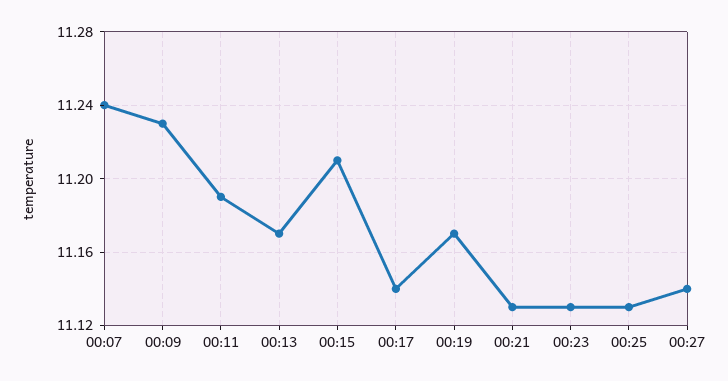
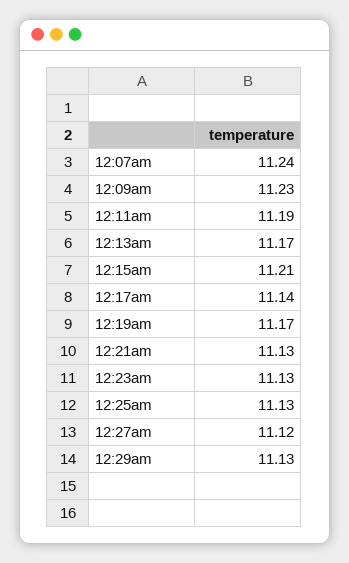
00:27: 11.14 -> 11.12
12:29am: none -> 11.13

